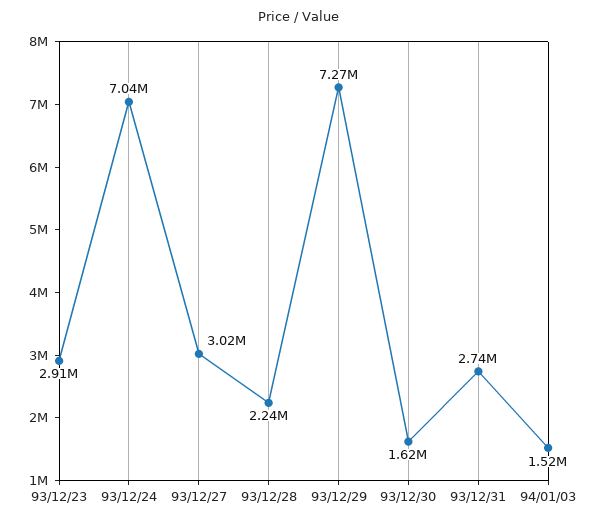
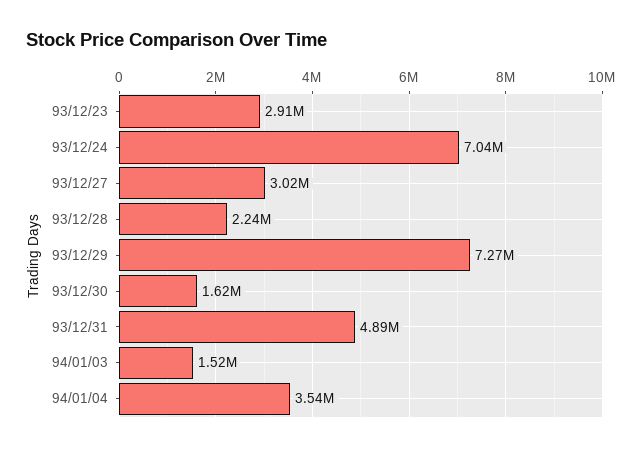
93/12/31: 2740000 -> 4890000
94/01/04: none -> 3540000

